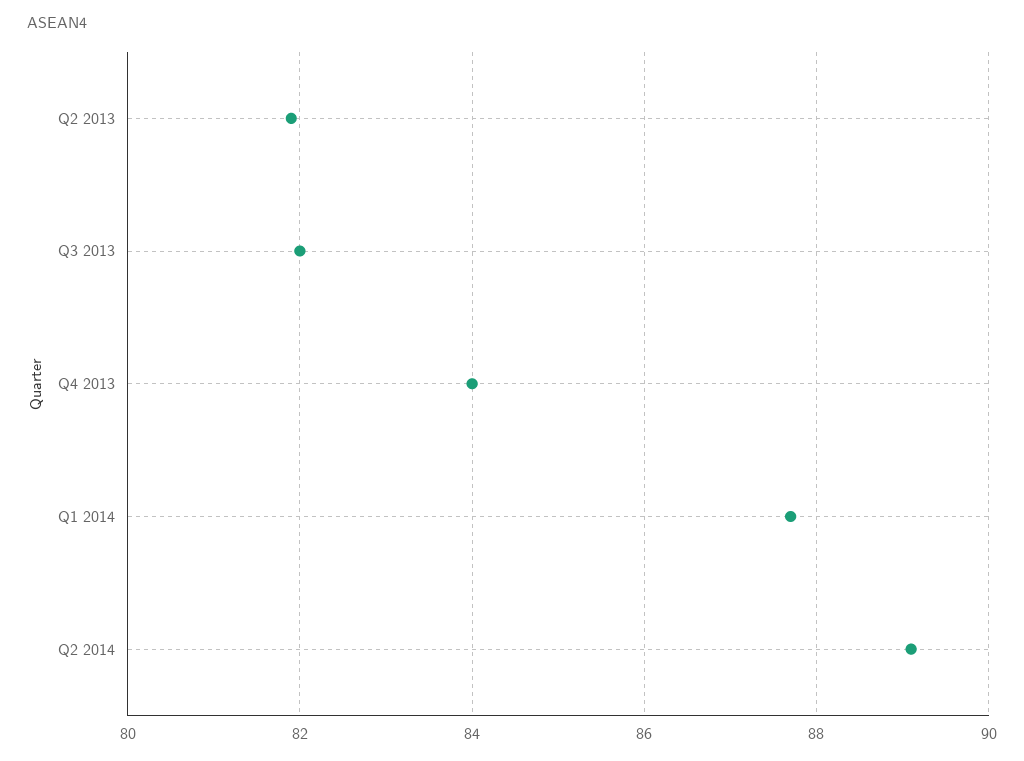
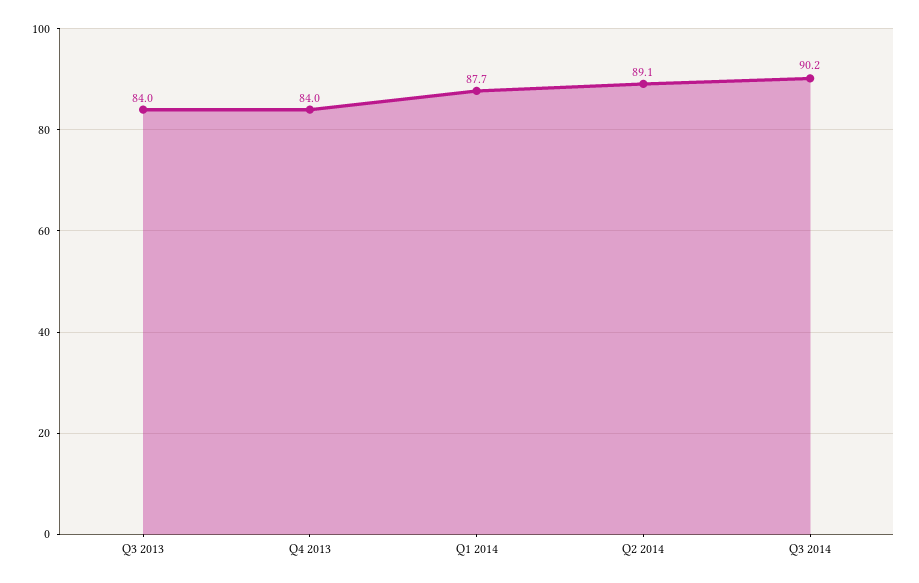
Q2 2013: 82 -> none
Q3 2013: 82 -> 84
Q3 2014: none -> 90.2

